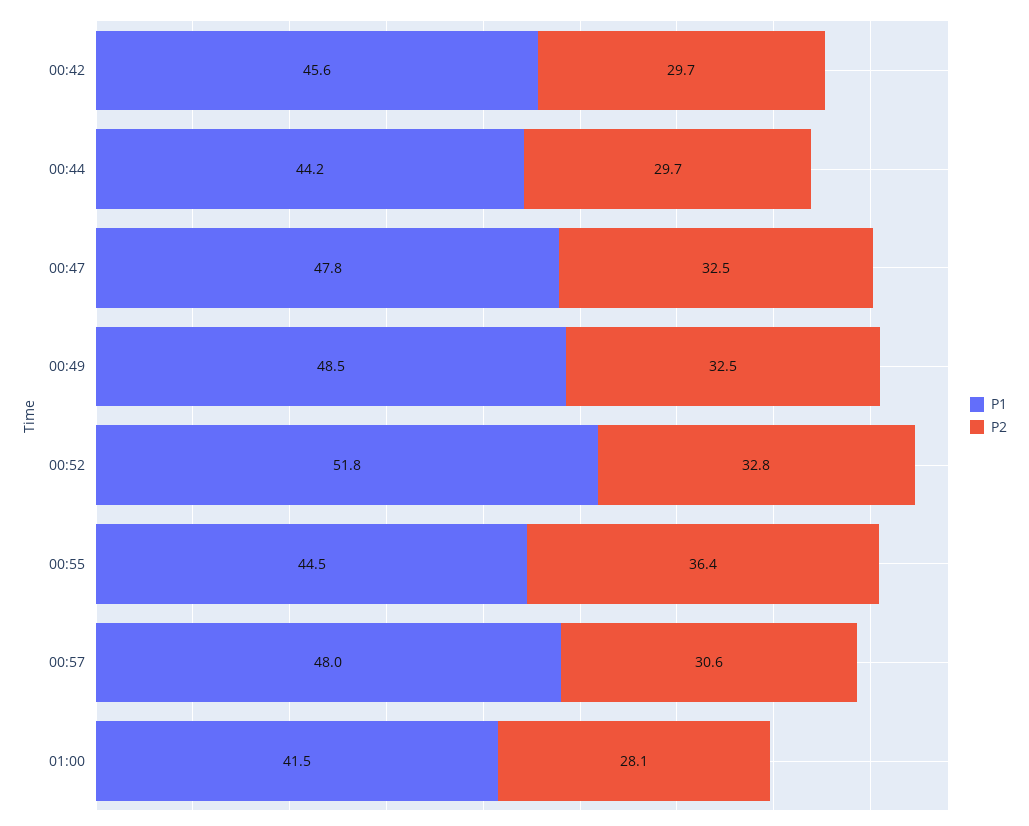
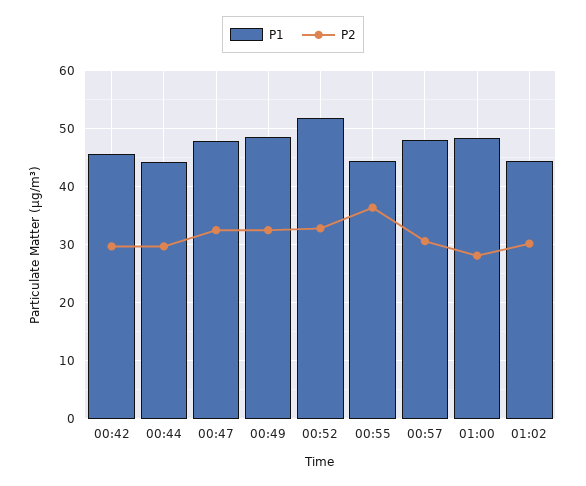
P1, 01:00: 41.5 -> 48
P1, 01:02: none -> 44
P2, 01:02: none -> 30

